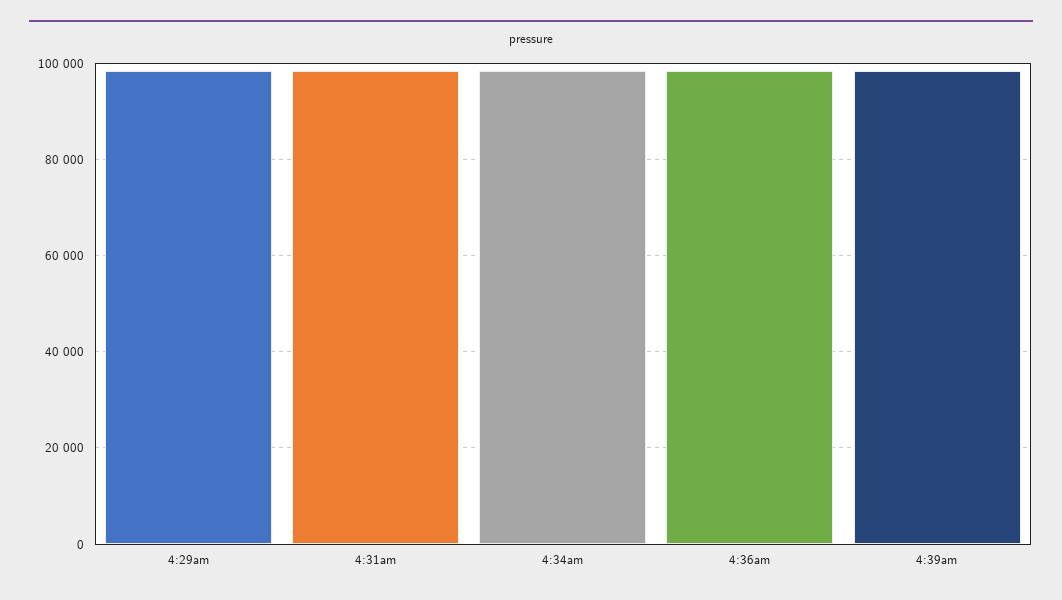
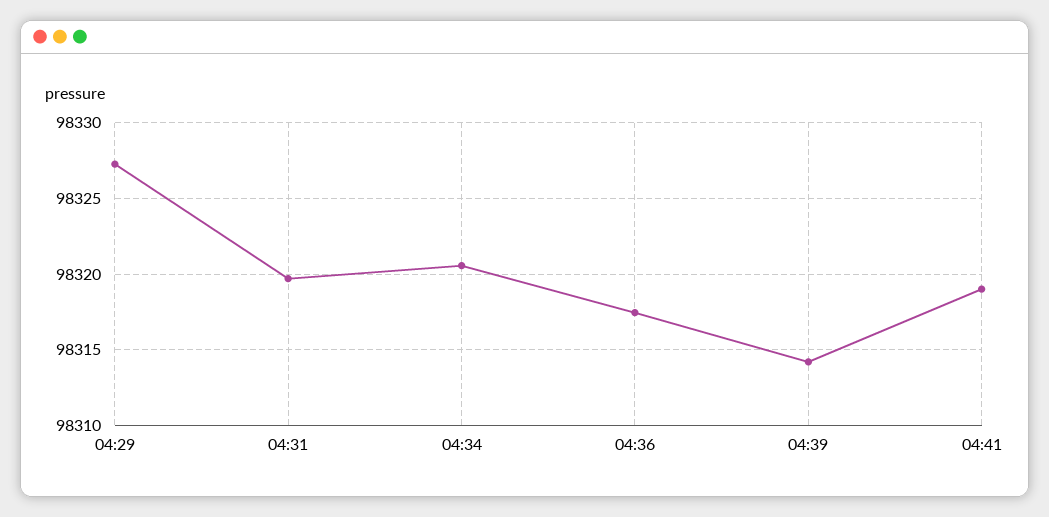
04:41: none -> 98319

